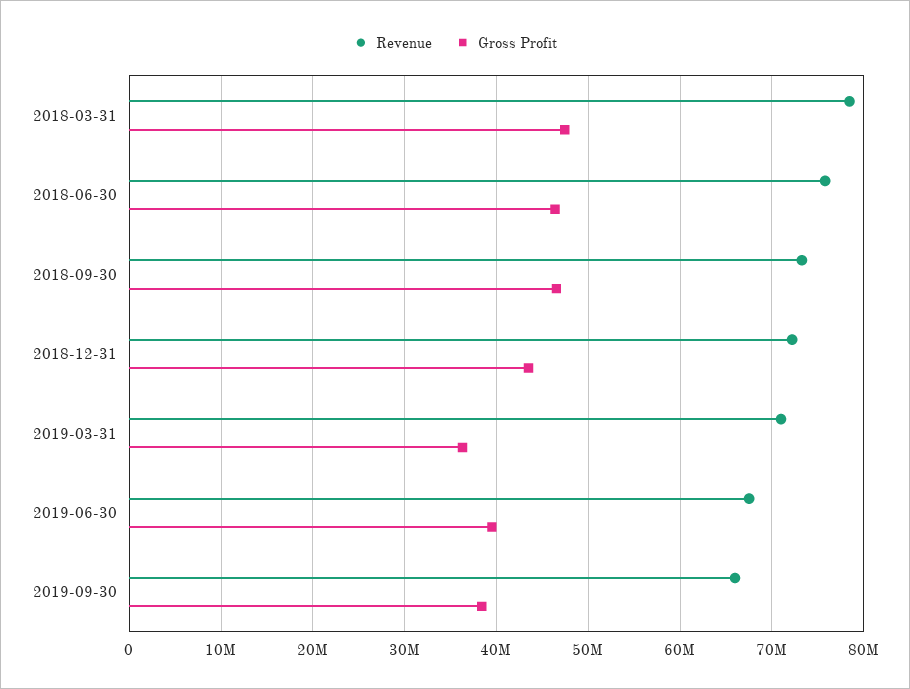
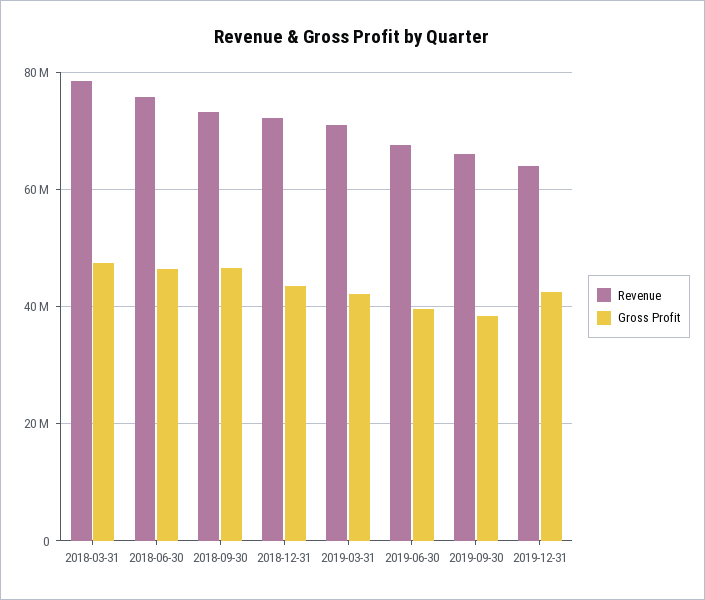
Gross Profit, 2019-03-31: 36000000 -> 42000000
Revenue, 2019-12-31: none -> 64000000
Gross Profit, 2019-12-31: none -> 42000000

